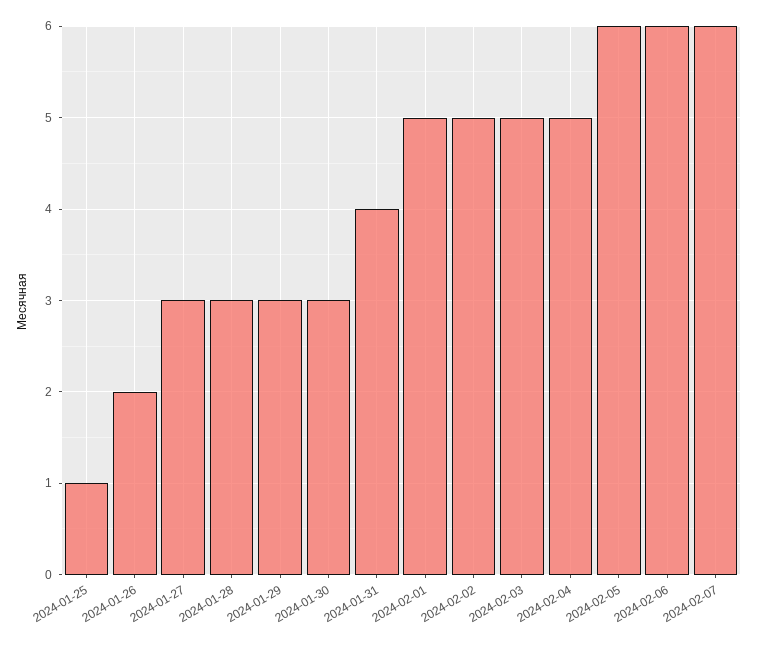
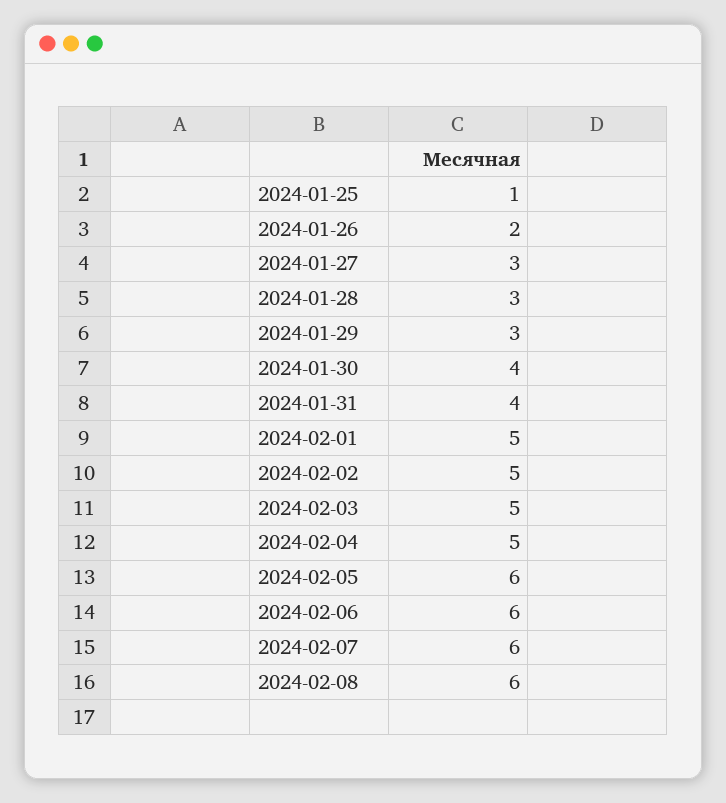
2024-01-30: 3 -> 4
2024-02-08: none -> 6

